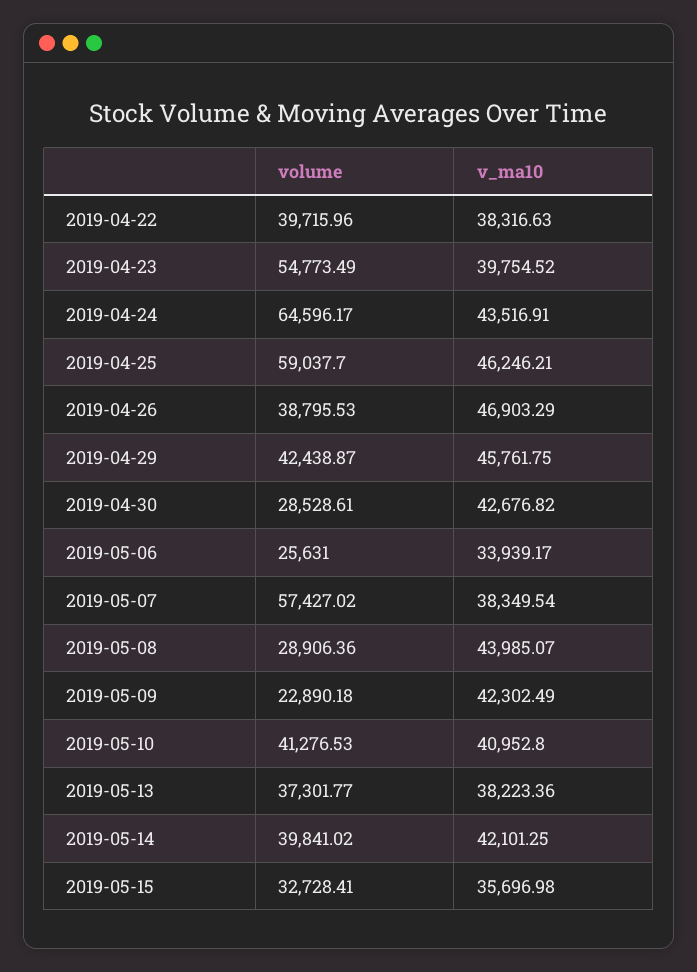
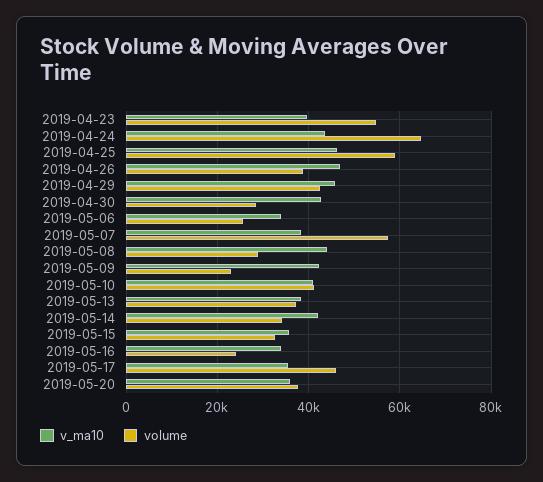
volume, 2019-04-22: 39715.96 -> none
v_ma10, 2019-04-22: 38316.63 -> none
volume, 2019-05-14: 39841.02 -> 34000
v_ma10, 2019-05-16: none -> 34000
volume, 2019-05-16: none -> 24000
v_ma10, 2019-05-17: none -> 36000
volume, 2019-05-17: none -> 46000
v_ma10, 2019-05-20: none -> 36000
volume, 2019-05-20: none -> 38000

